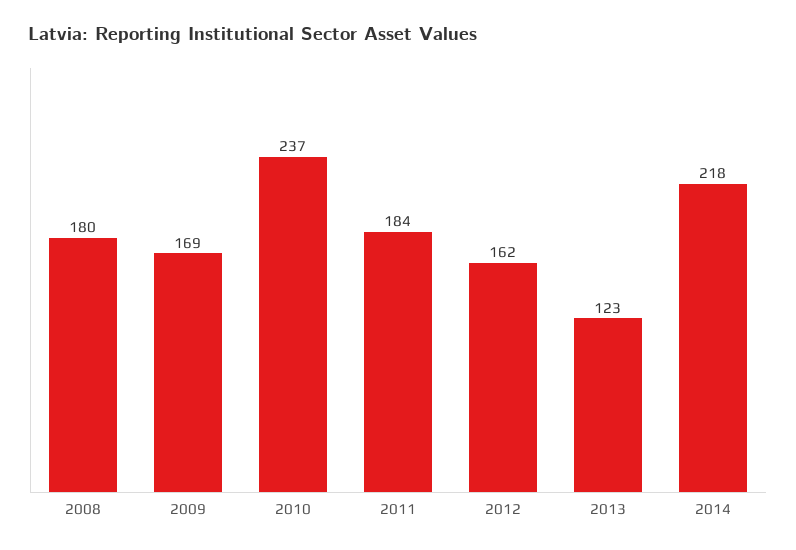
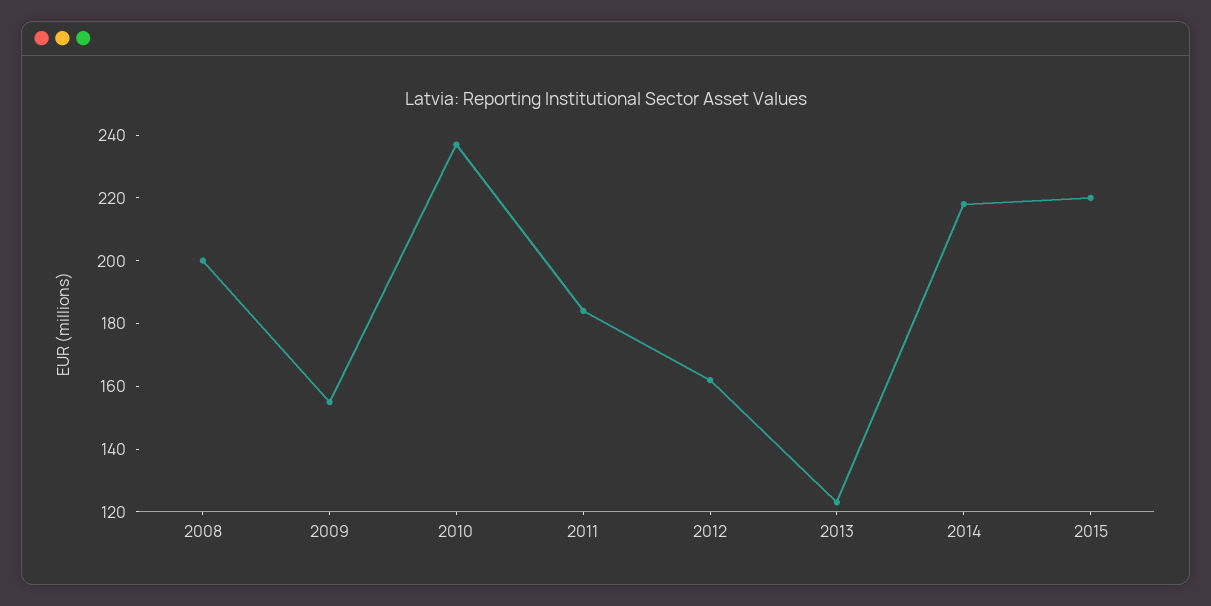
2008: 180 -> 200
2009: 169 -> 155
2015: none -> 220

